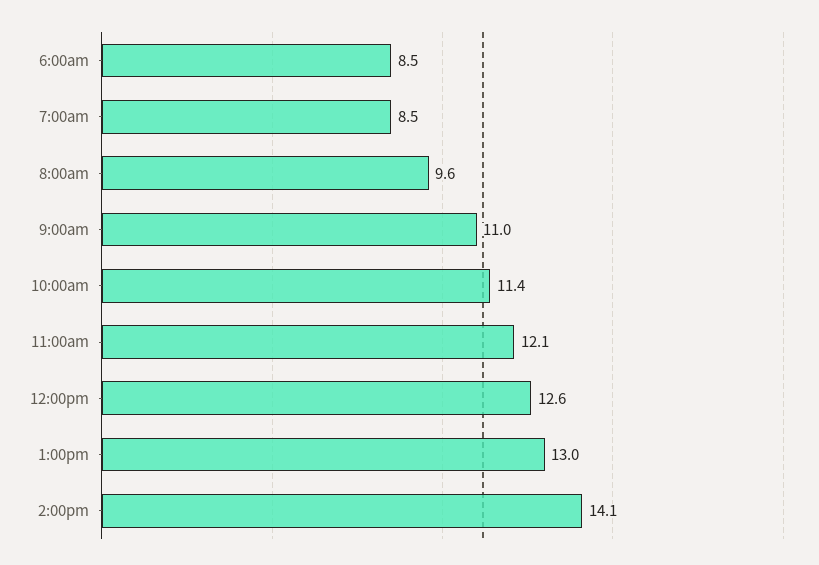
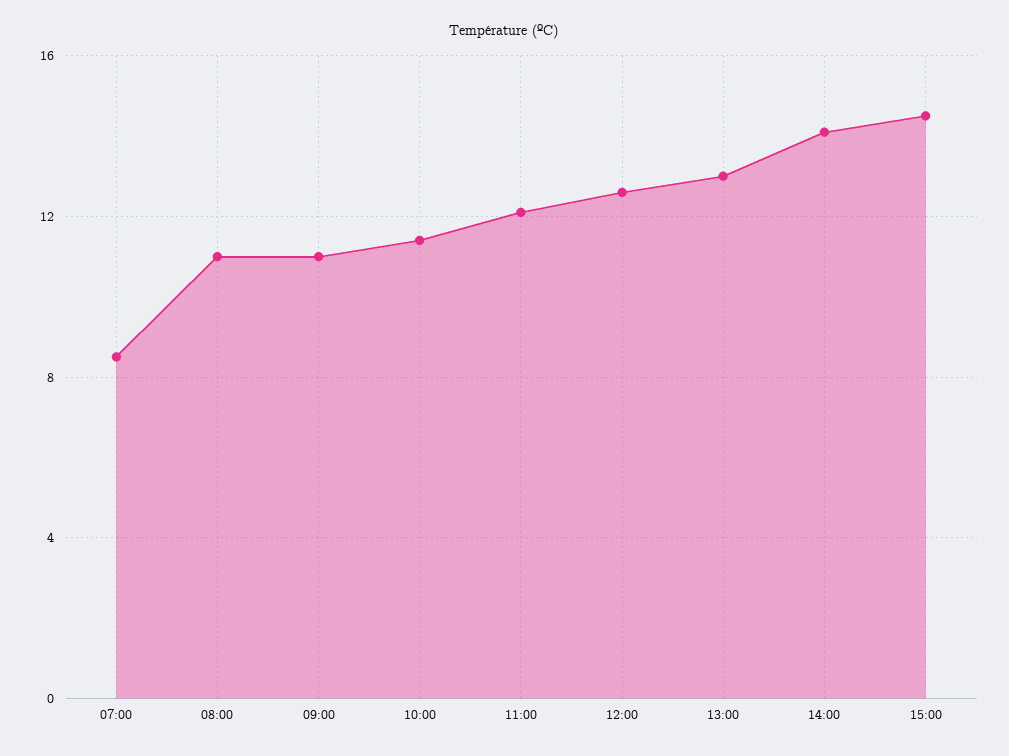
6:00am: 8.5 -> none
8:00am: 9.6 -> 11
15:00: none -> 14.5

